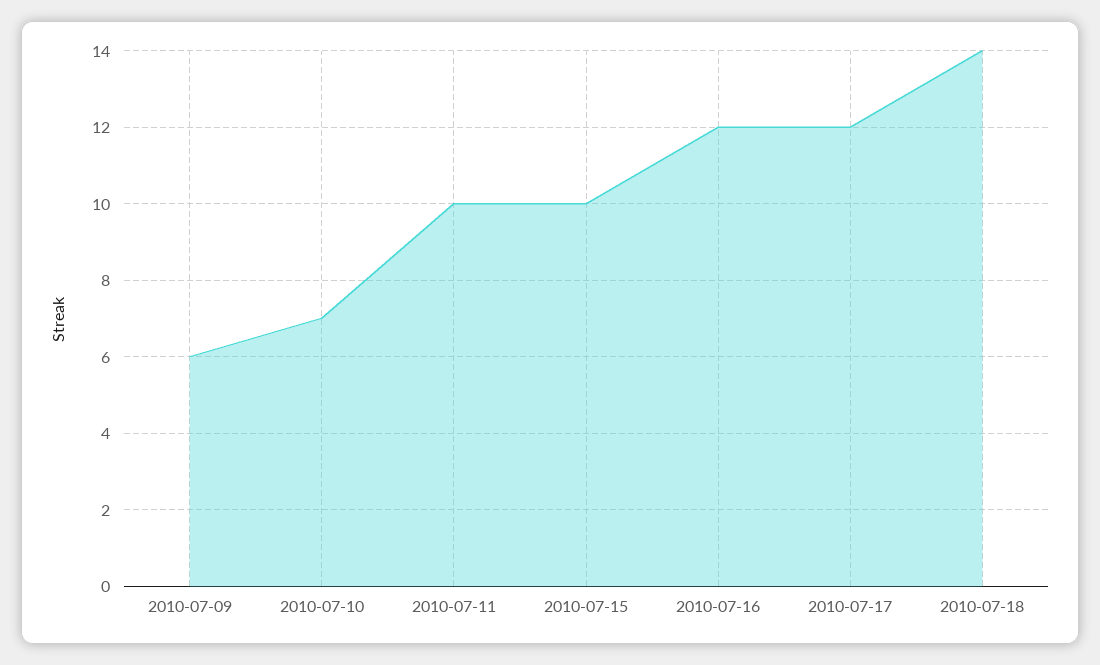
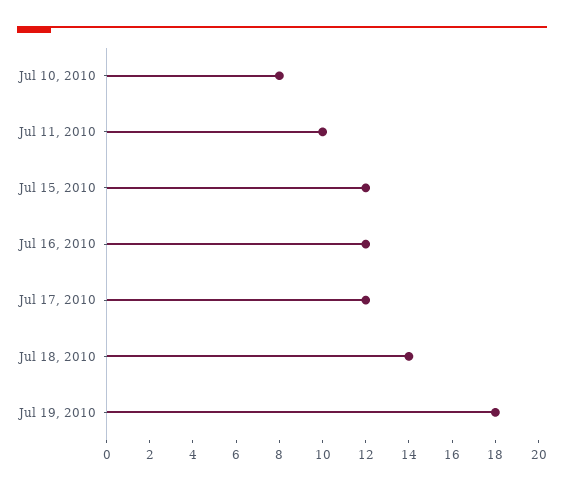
2010-07-09: 6 -> none
2010-07-10: 7 -> 8
2010-07-15: 10 -> 12
Jul 19, 2010: none -> 18

